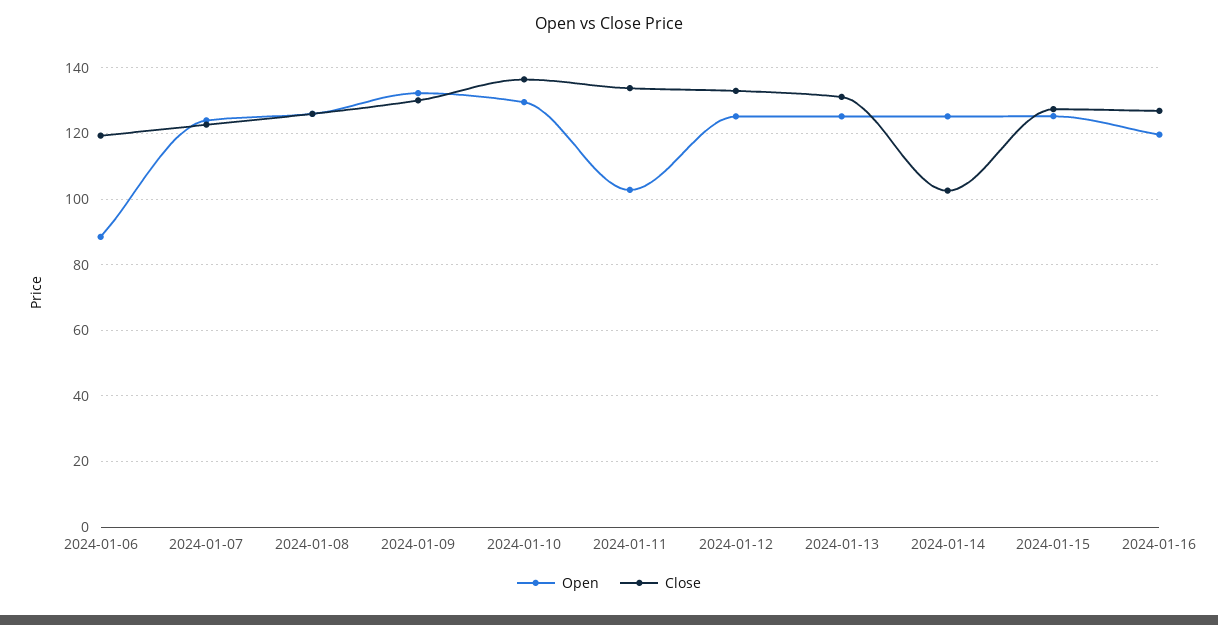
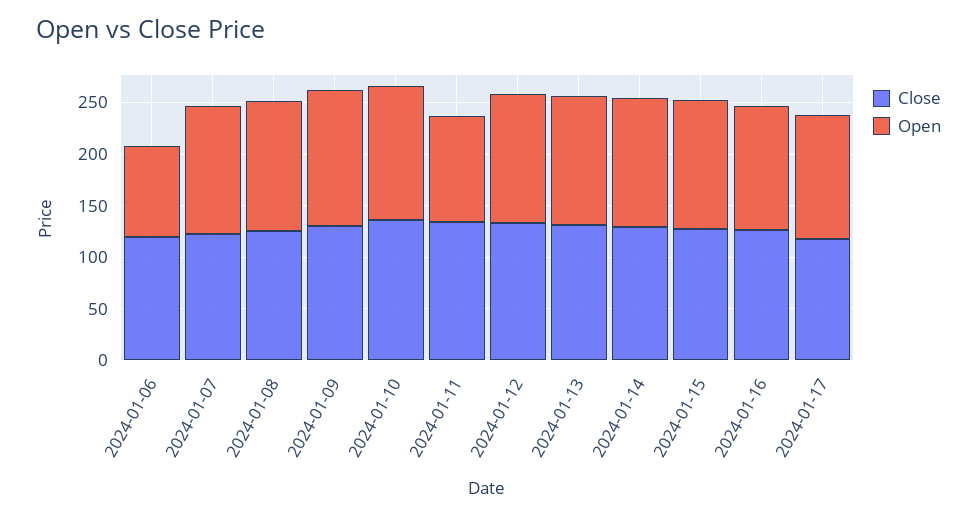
Close, 2024-01-14: 102 -> 130
Close, 2024-01-17: none -> 120
Open, 2024-01-17: none -> 120

